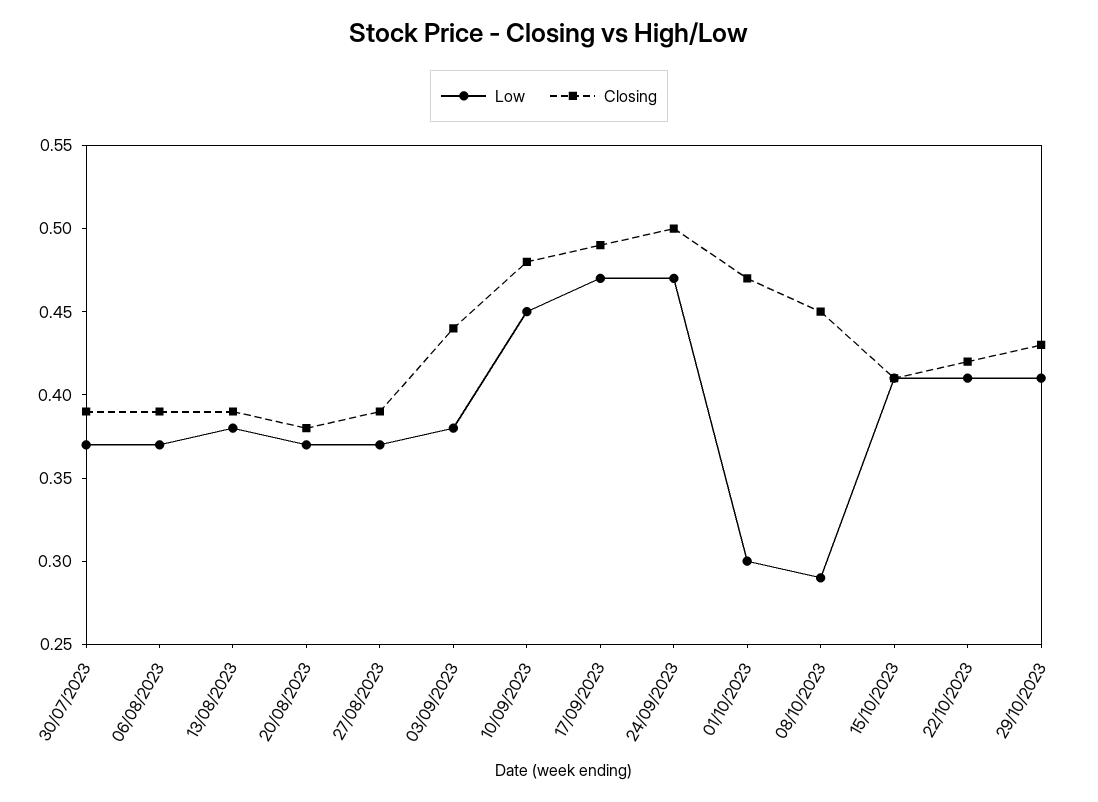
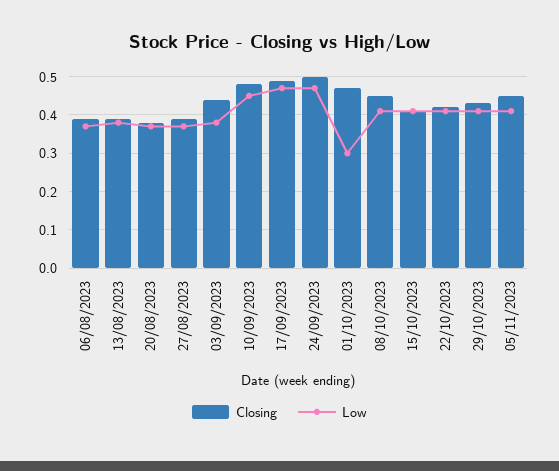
Low, 30/07/2023: 0.37 -> none
Closing, 30/07/2023: 0.39 -> none
Low, 08/10/2023: 0.29 -> 0.4
Closing, 05/11/2023: none -> 0.45
Low, 05/11/2023: none -> 0.4

